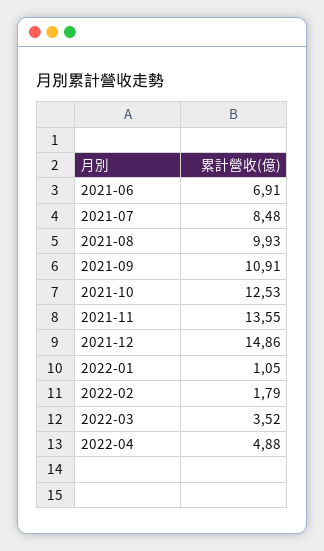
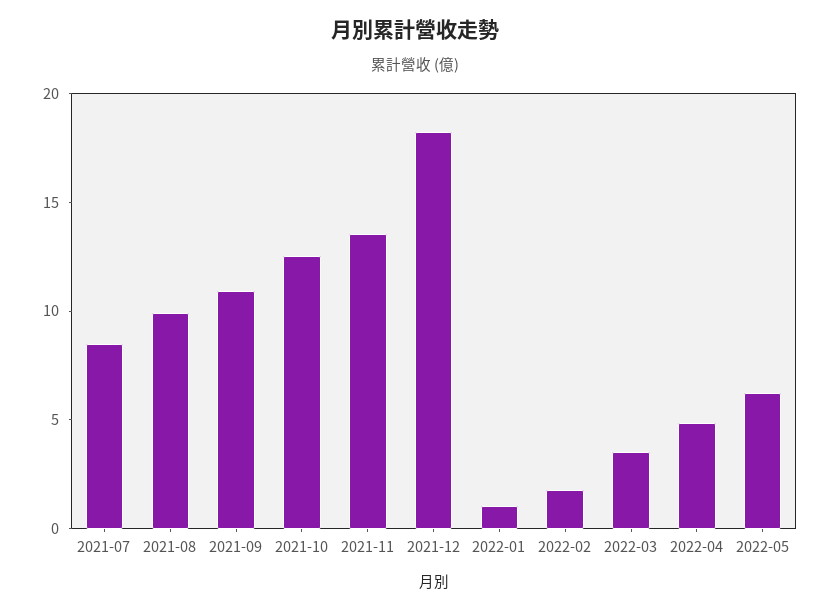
2021-06: 6.91 -> none
2021-12: 14.86 -> 18
2022-05: none -> 6

